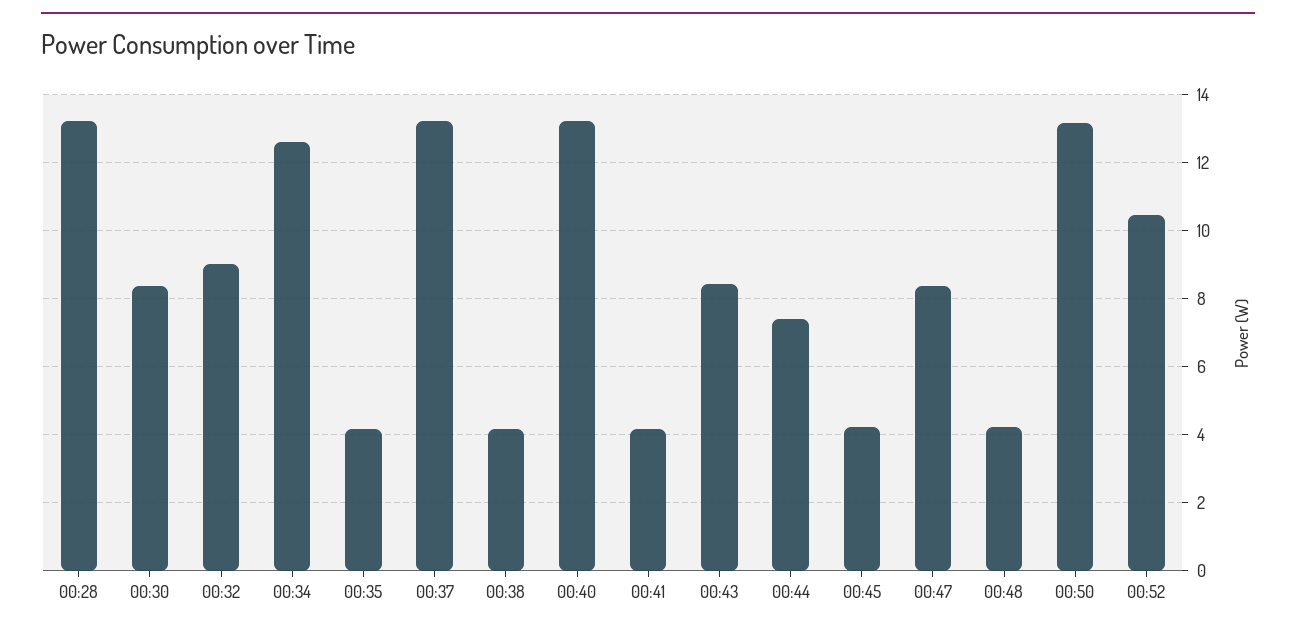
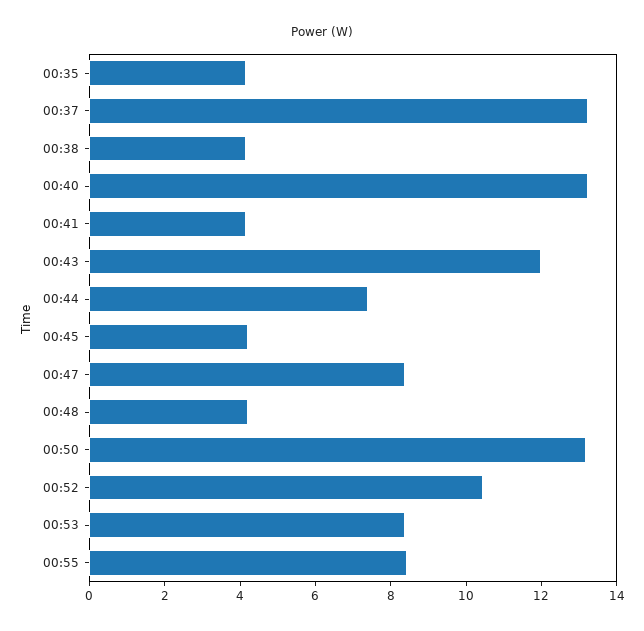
00:28: 13.2 -> none
00:30: 8.4 -> none
00:32: 9 -> none
00:34: 12.6 -> none
00:43: 8.4 -> 12
00:53: none -> 8.5
00:55: none -> 8.5

